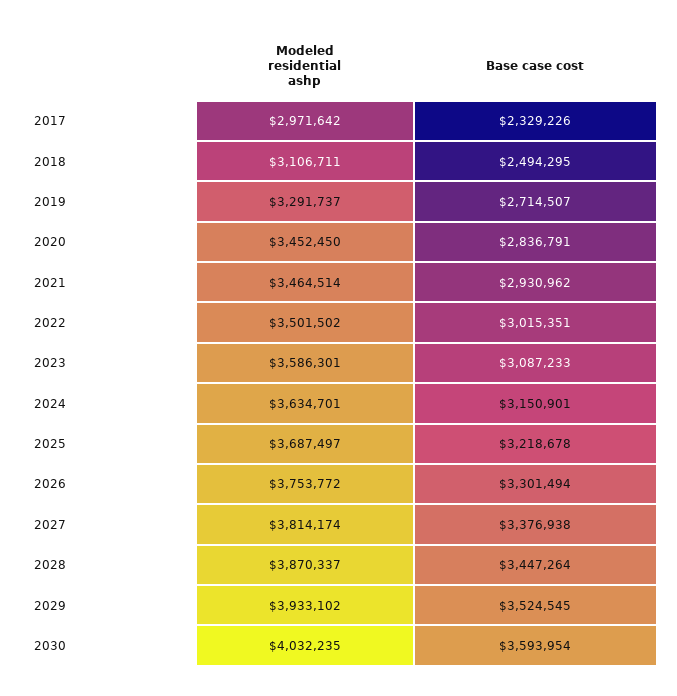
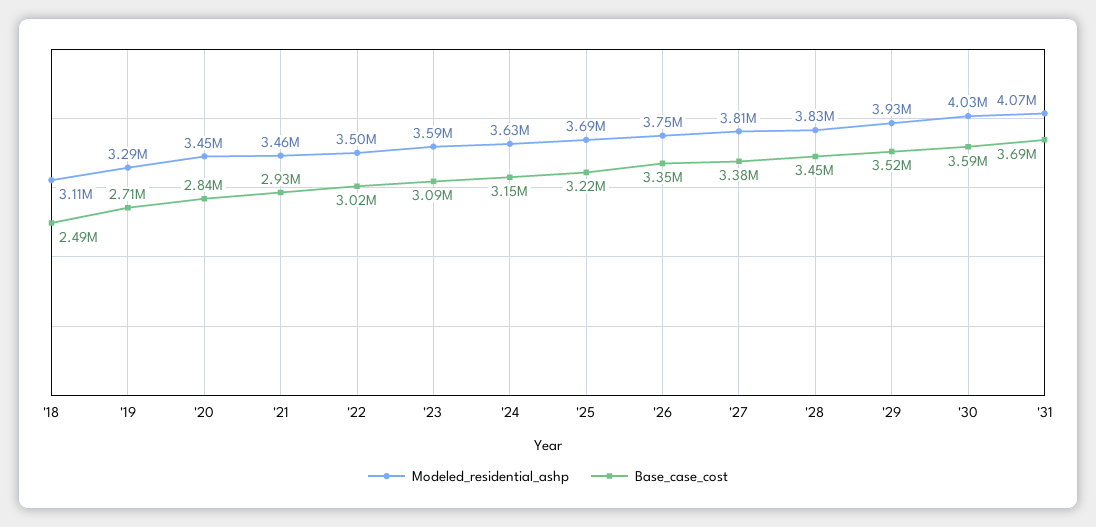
Modeled residential ashp, 2017: 2971642 -> none
Base case cost, 2017: 2329226 -> none
Base case cost, 2026: 3301494 -> 3350000
Modeled residential ashp, 2028: 3870337 -> 3830000
Modeled residential ashp, '31: none -> 4070000
Base case cost, '31: none -> 3690000

